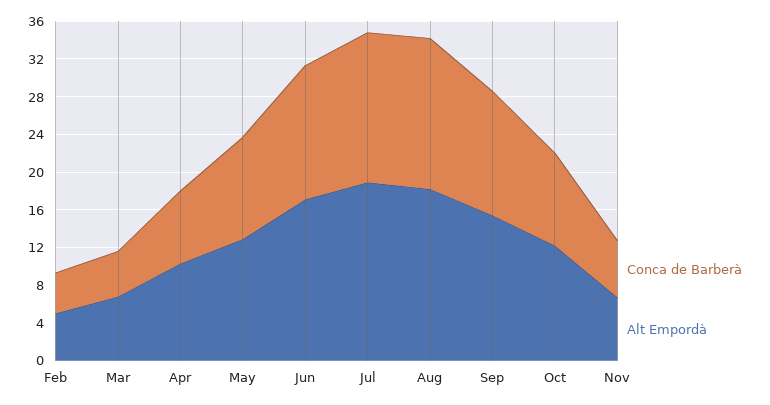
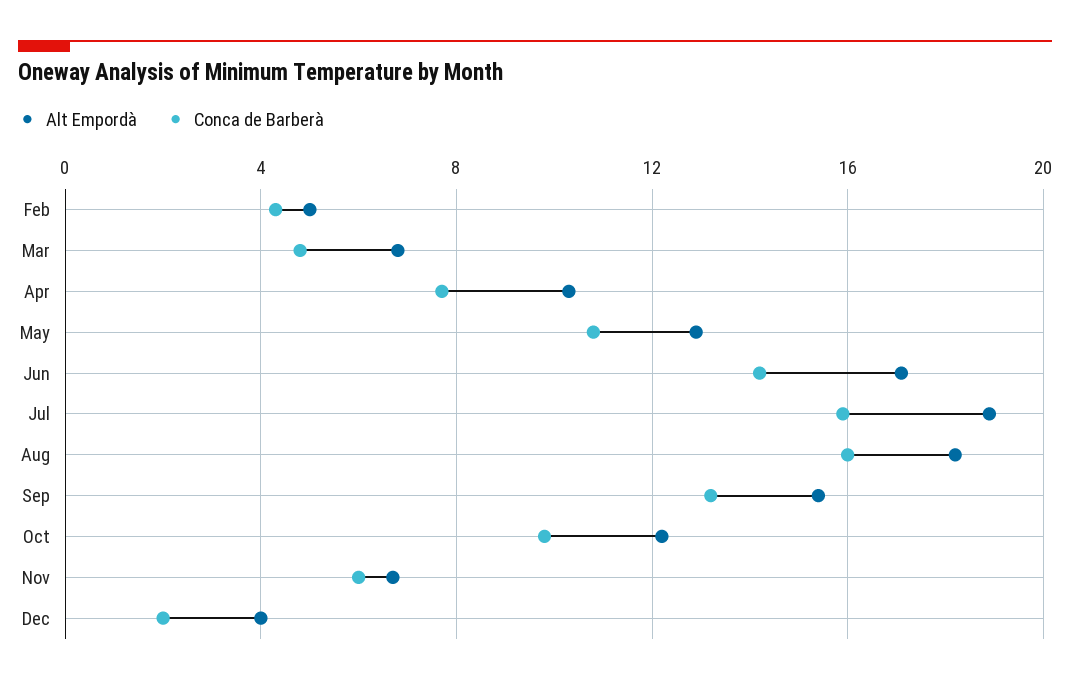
Alt Empordà, Dec: none -> 4
Conca de Barberà, Dec: none -> 2

